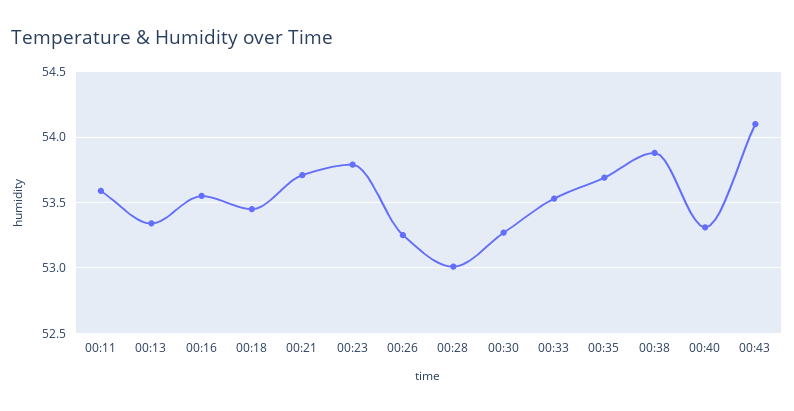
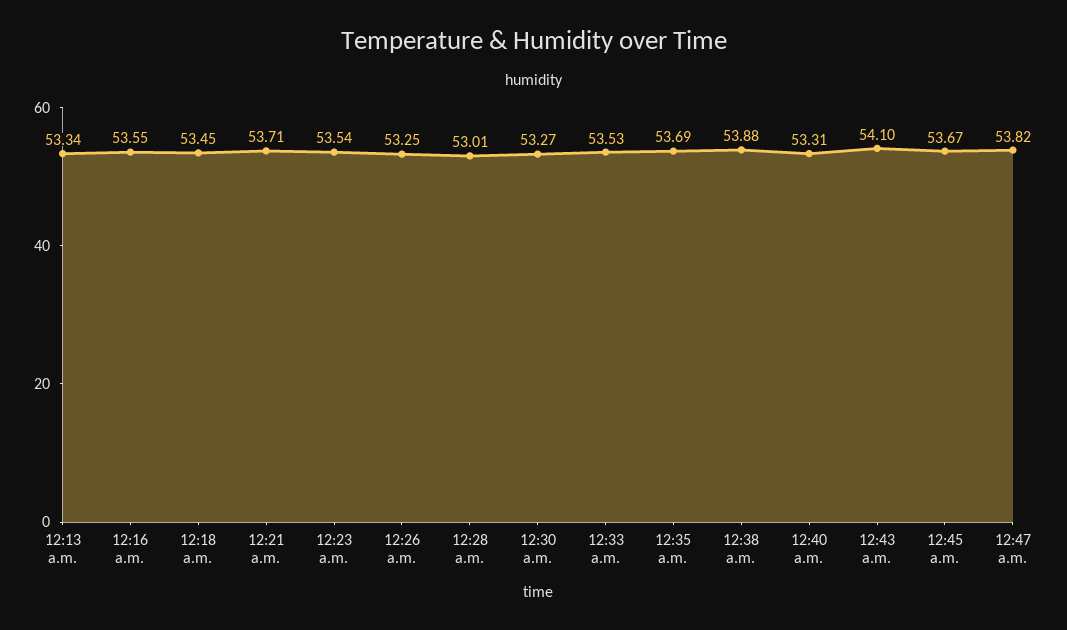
00:11: 53.6 -> none
00:23: 53.8 -> 53.54
12:45 a.m.: none -> 53.67
12:47 a.m.: none -> 53.82

